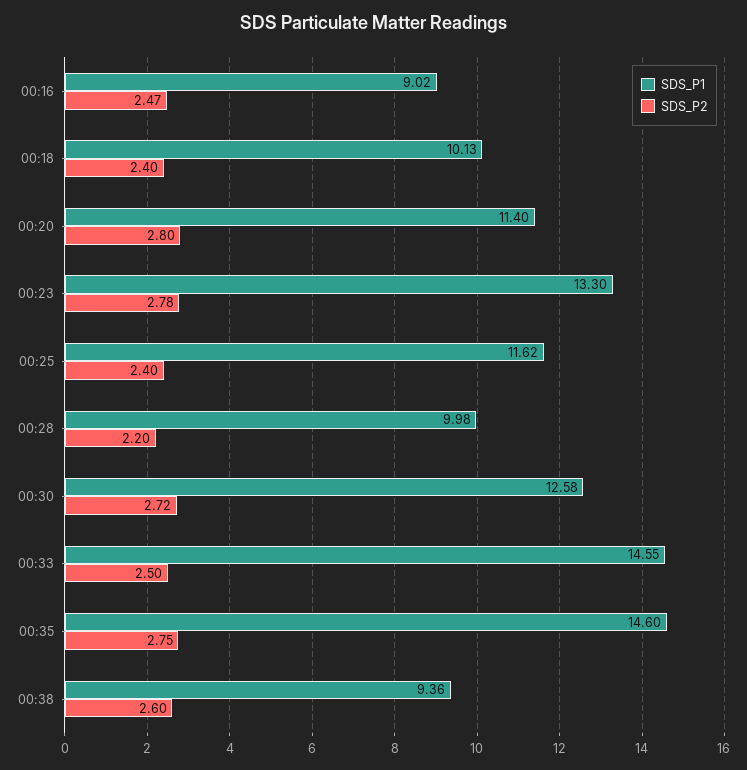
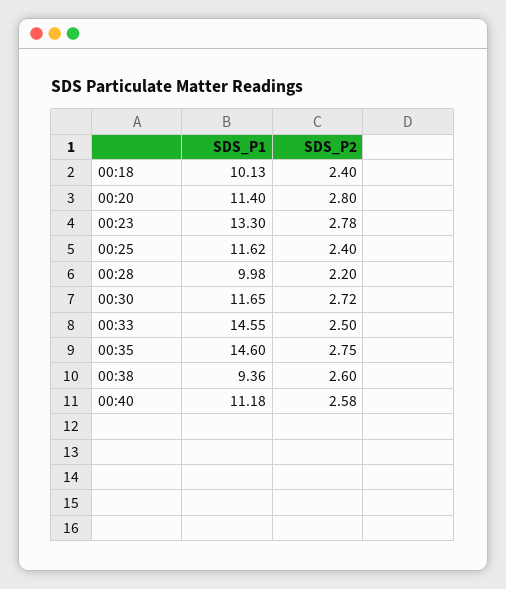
SDS_P1, 00:16: 9.02 -> none
SDS_P2, 00:16: 2.47 -> none
SDS_P1, 00:30: 12.58 -> 11.65
SDS_P1, 00:40: none -> 11.18
SDS_P2, 00:40: none -> 2.58

